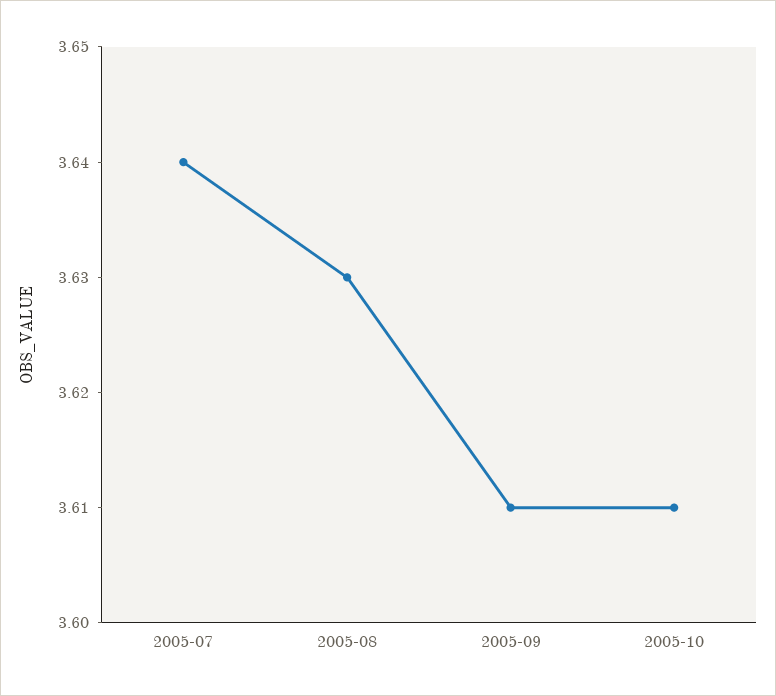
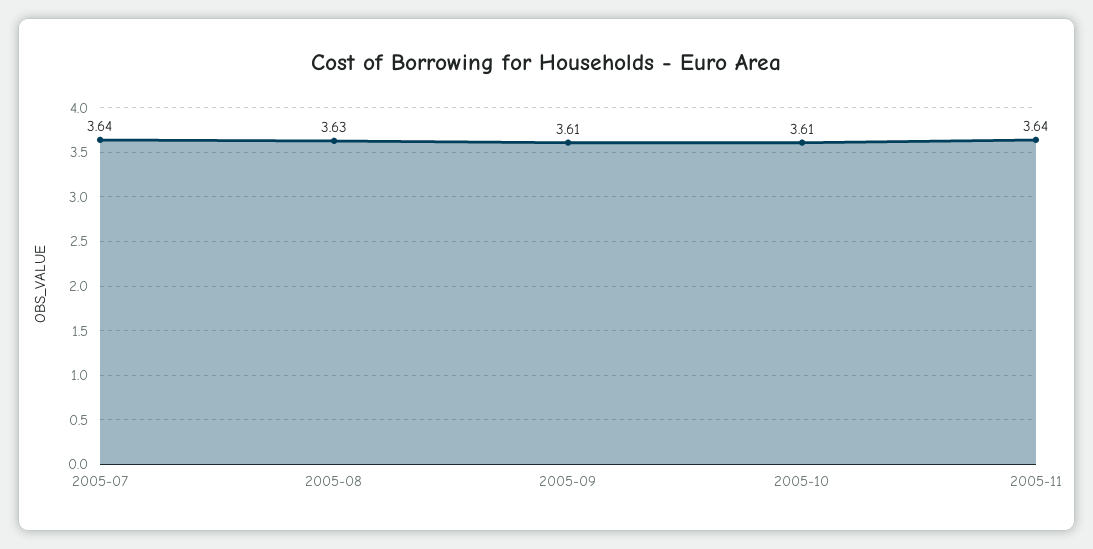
2005-11: none -> 3.64

